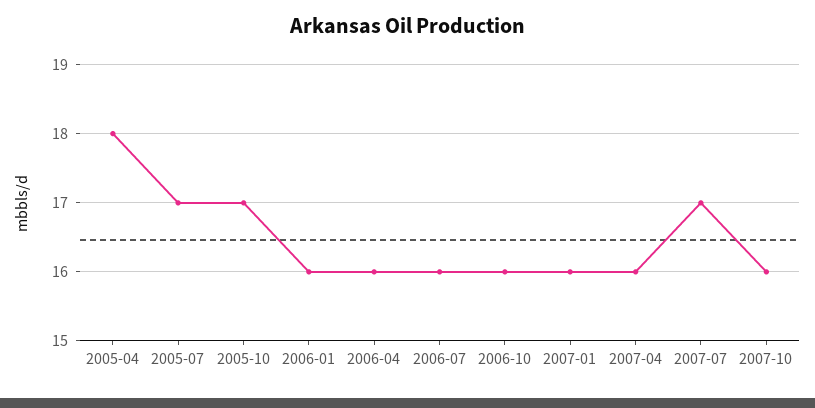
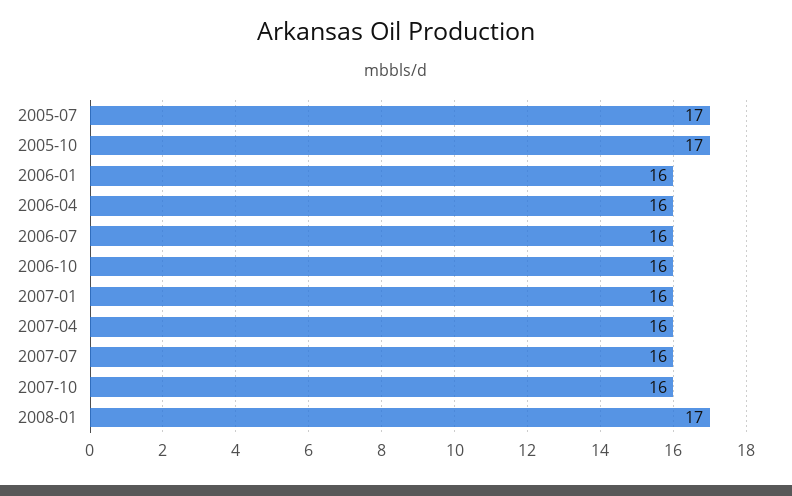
2005-04: 18 -> none
2007-07: 17 -> 16
2008-01: none -> 17

